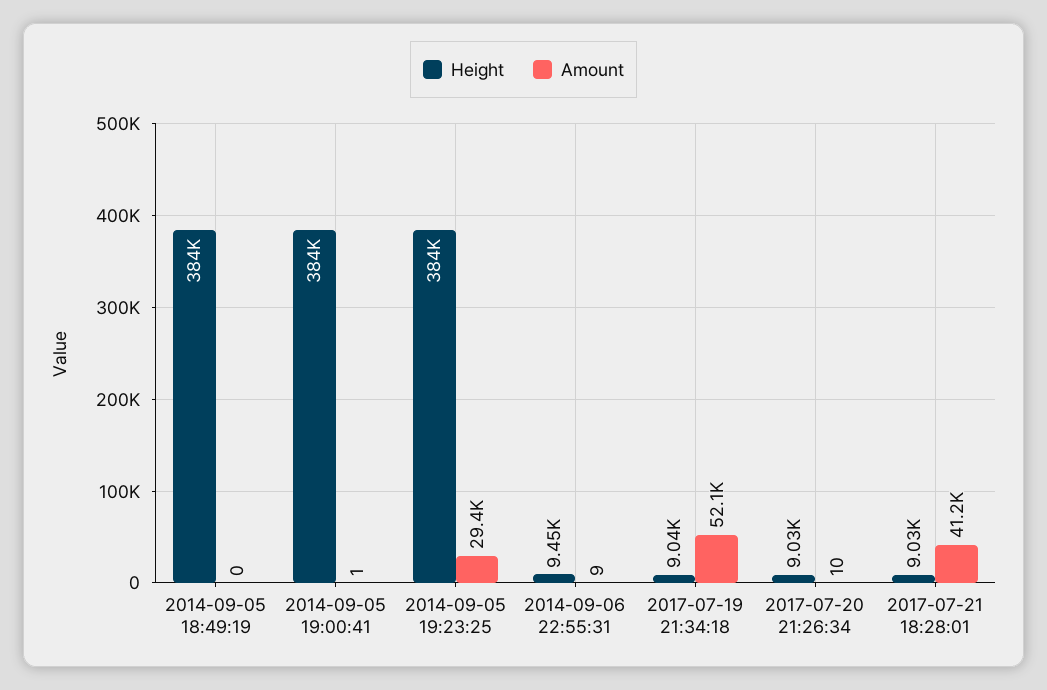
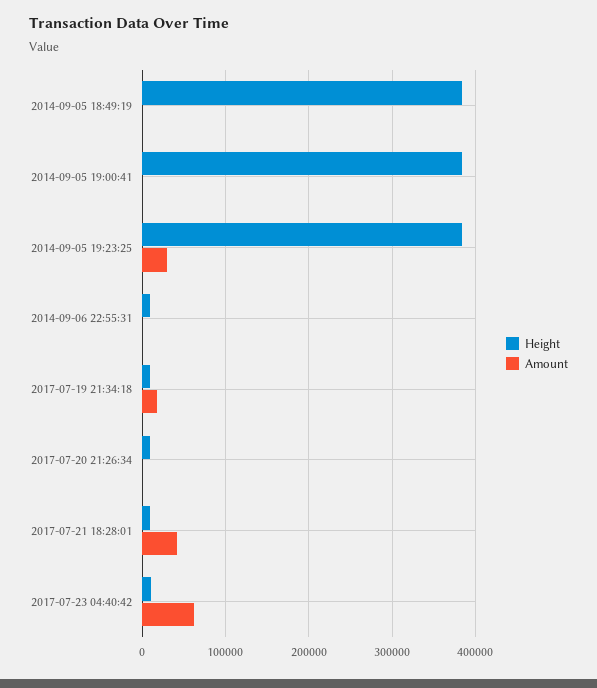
Amount, 2017-07-19 21:34:18: 52100 -> 20000
Height, 2017-07-23 04:40:42: none -> 10000
Amount, 2017-07-23 04:40:42: none -> 60000

